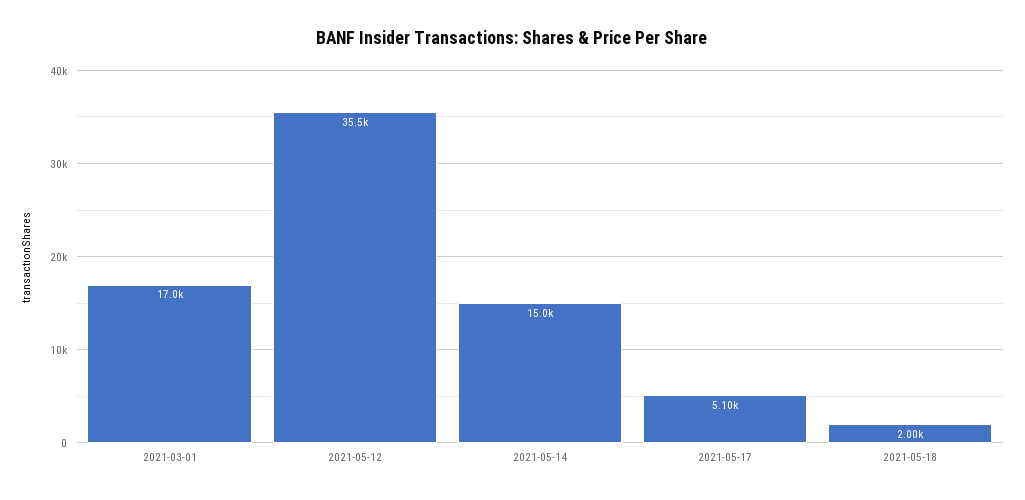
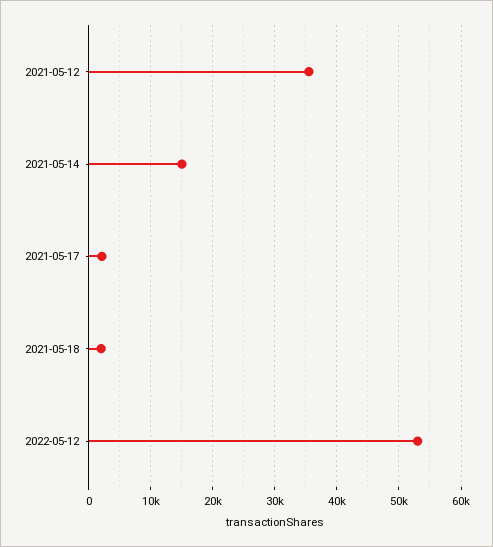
2021-03-01: 17000 -> none
2021-05-17: 5100 -> 2000
2022-05-12: none -> 53000

